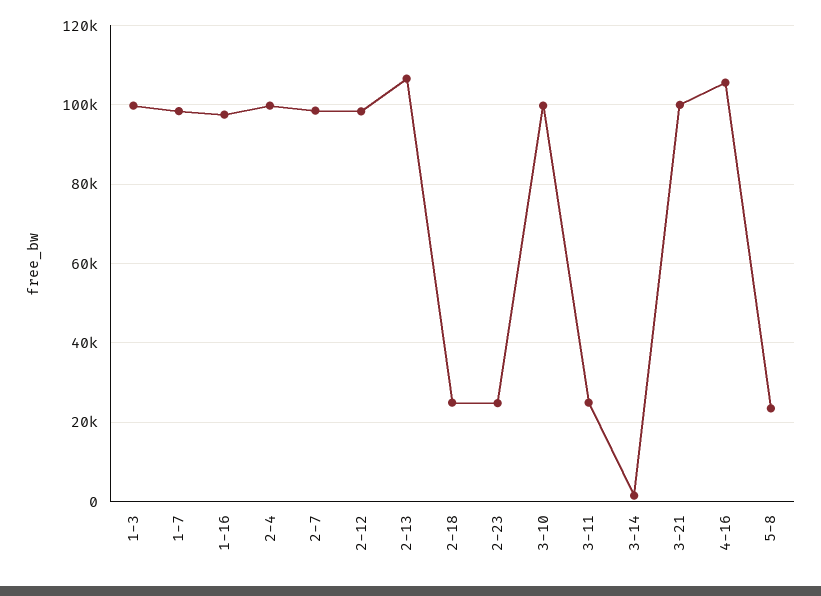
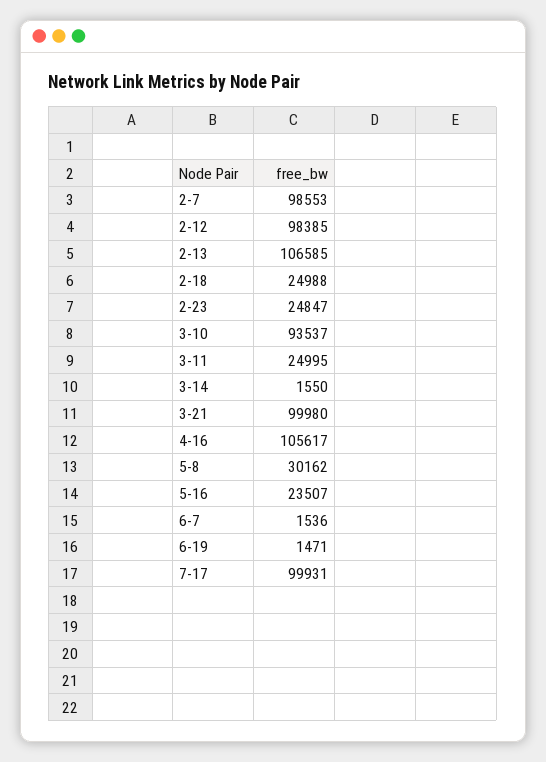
1-3: 100000 -> none
1-7: 98000 -> none
1-16: 98000 -> none
2-4: 100000 -> none
3-10: 100000 -> 93537
5-8: 24000 -> 30162
5-16: none -> 23507
6-7: none -> 1536
6-19: none -> 1471
7-17: none -> 99931

